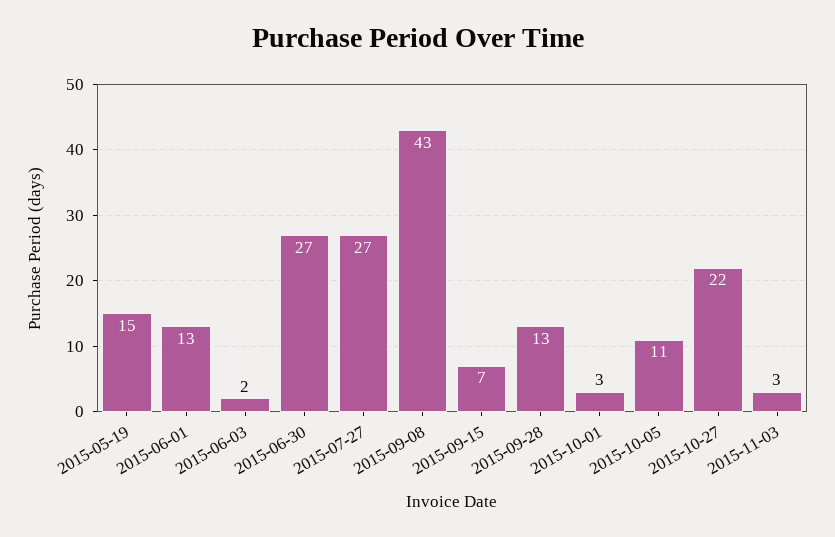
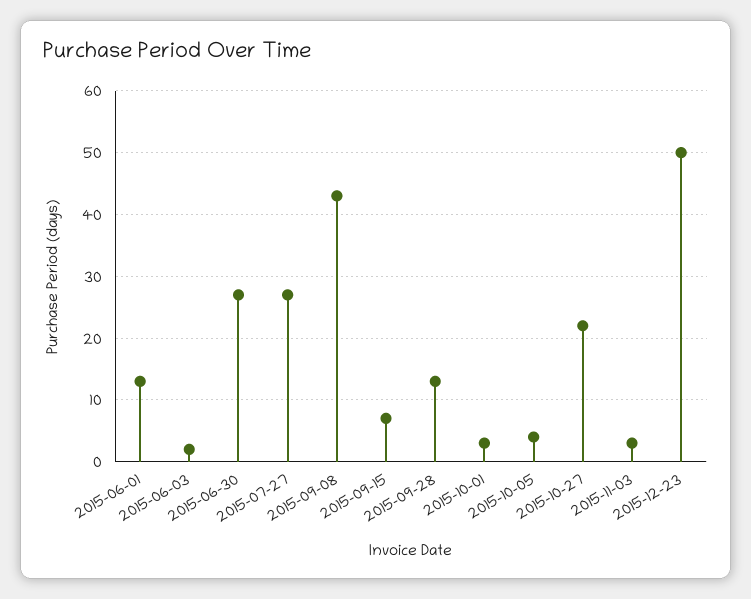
2015-05-19: 15 -> none
2015-10-05: 11 -> 4
2015-12-23: none -> 50

